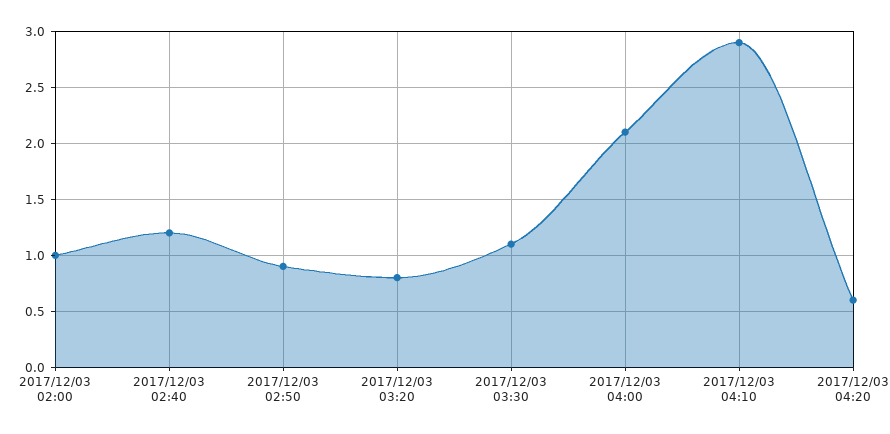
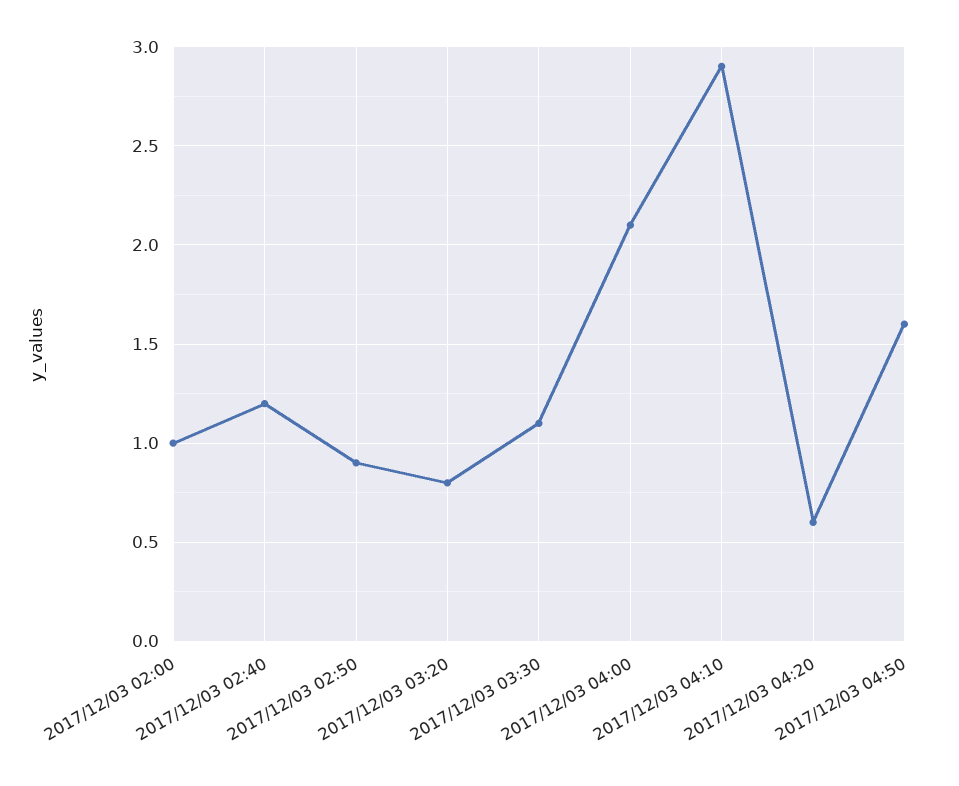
2017/12/03 04:50: none -> 1.6

